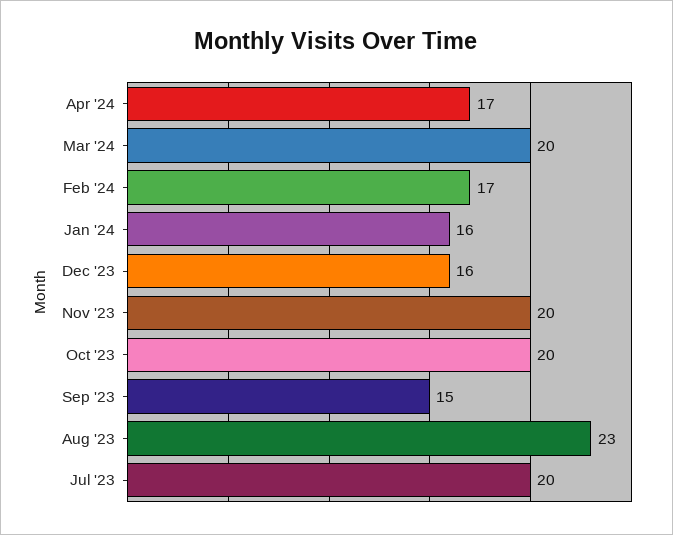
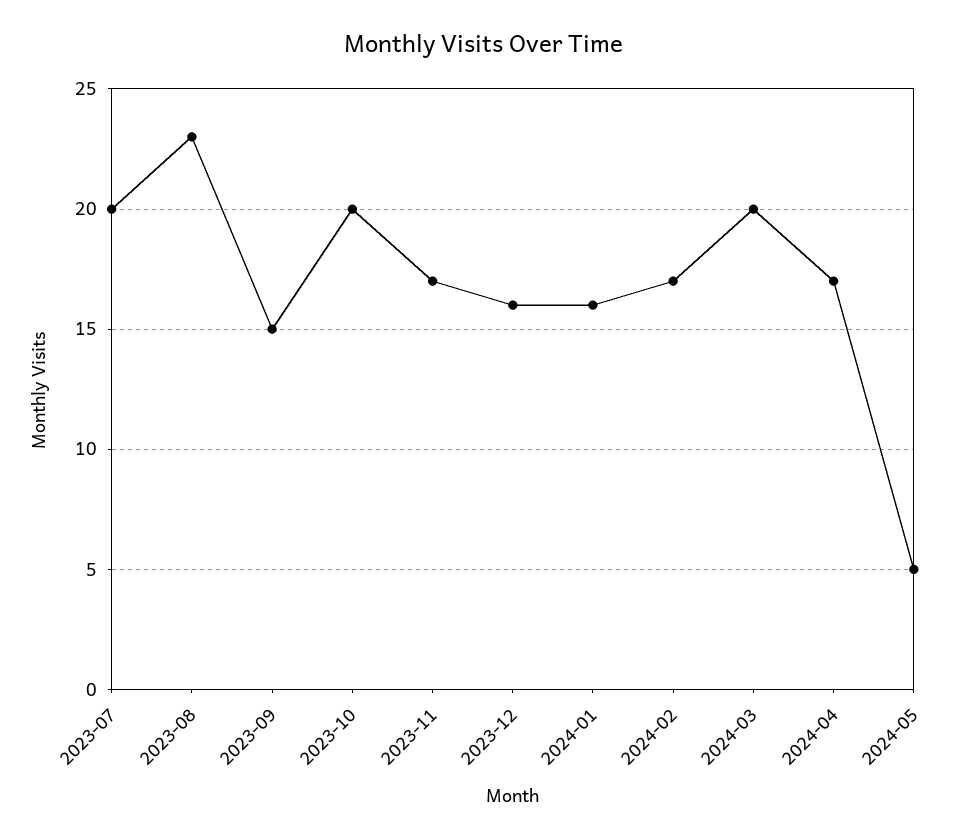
Nov '23: 20 -> 17
2024-05: none -> 5

